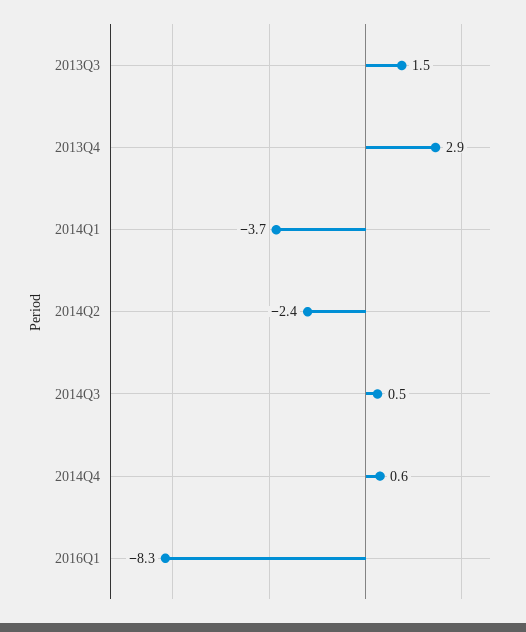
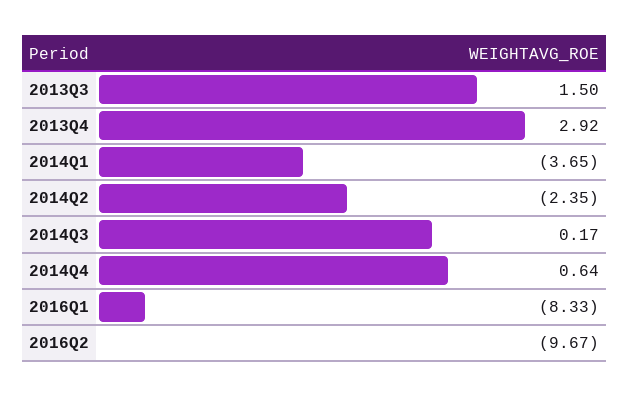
2014Q3: 0.5 -> 0.17
2016Q2: none -> -9.67

